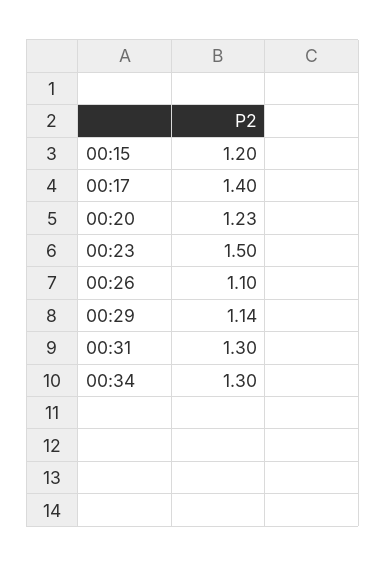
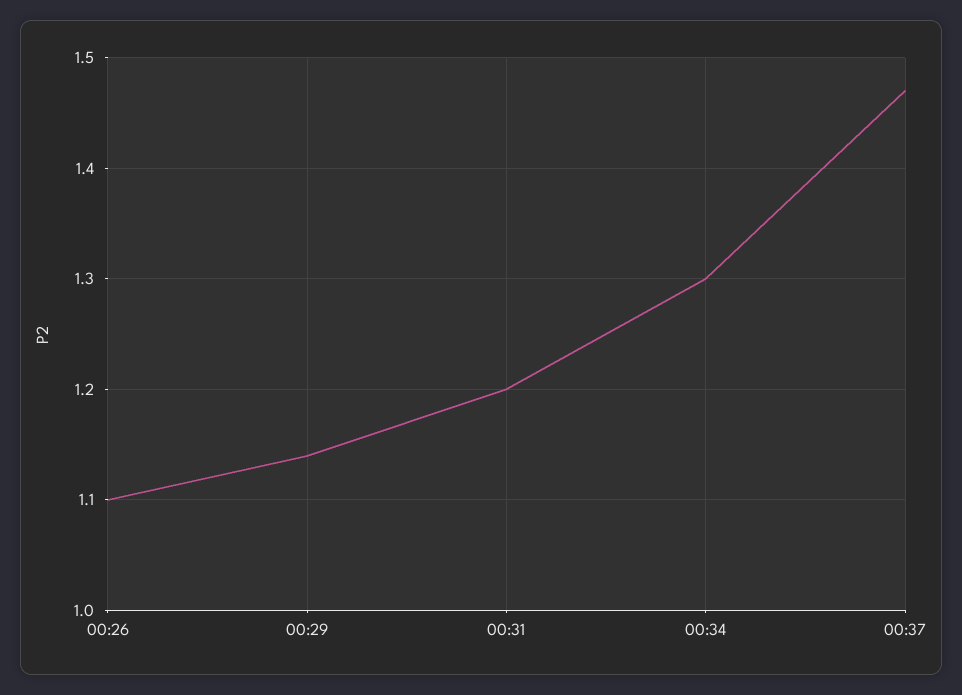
00:15: 1.2 -> none
00:17: 1.4 -> none
00:20: 1.23 -> none
00:23: 1.5 -> none
00:31: 1.3 -> 1.2
00:37: none -> 1.47

